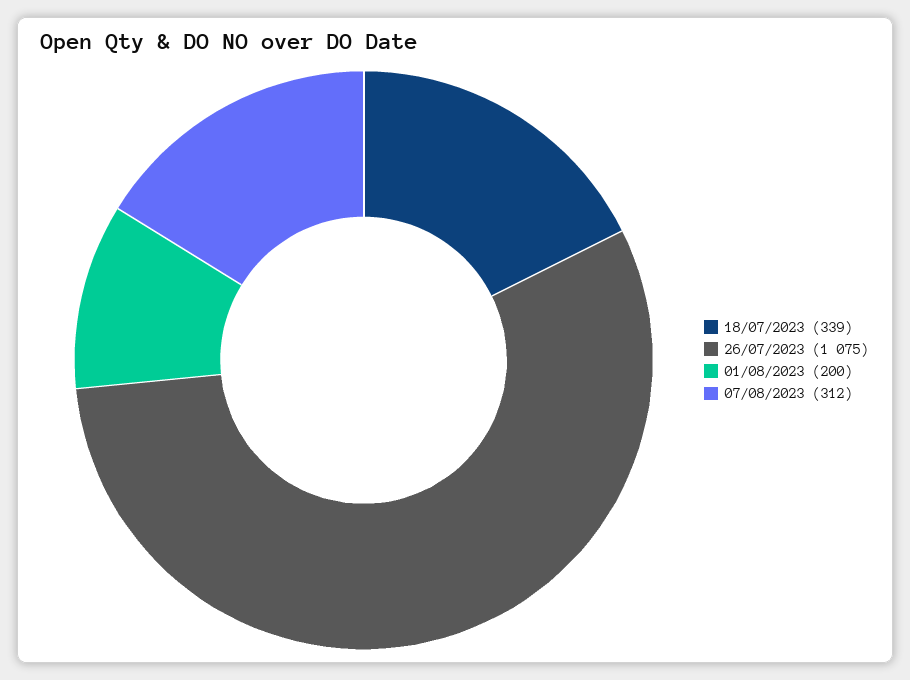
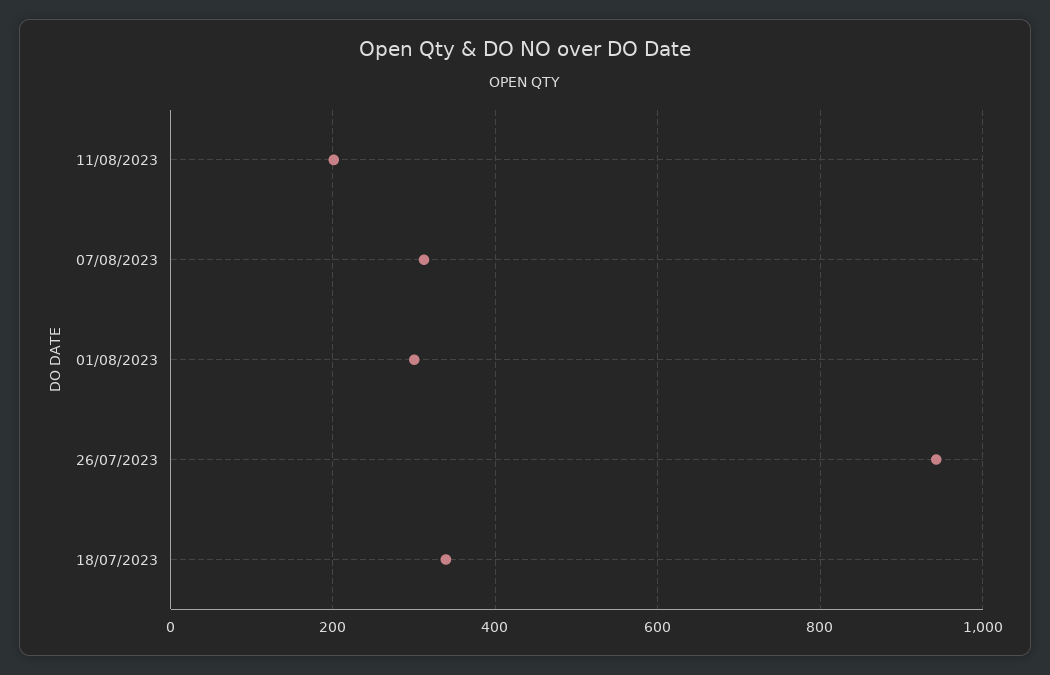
26/07/2023: 1075 -> 940
01/08/2023: 200 -> 300
11/08/2023: none -> 200

